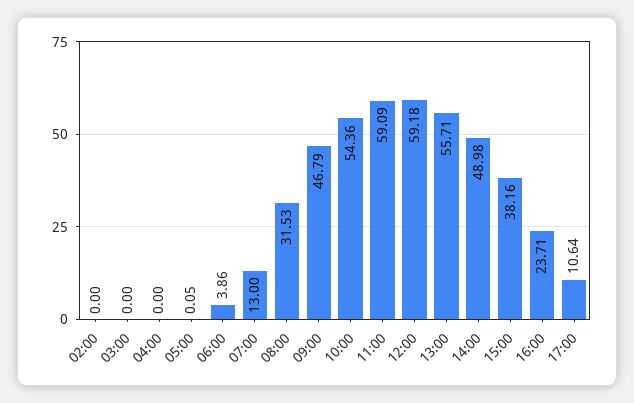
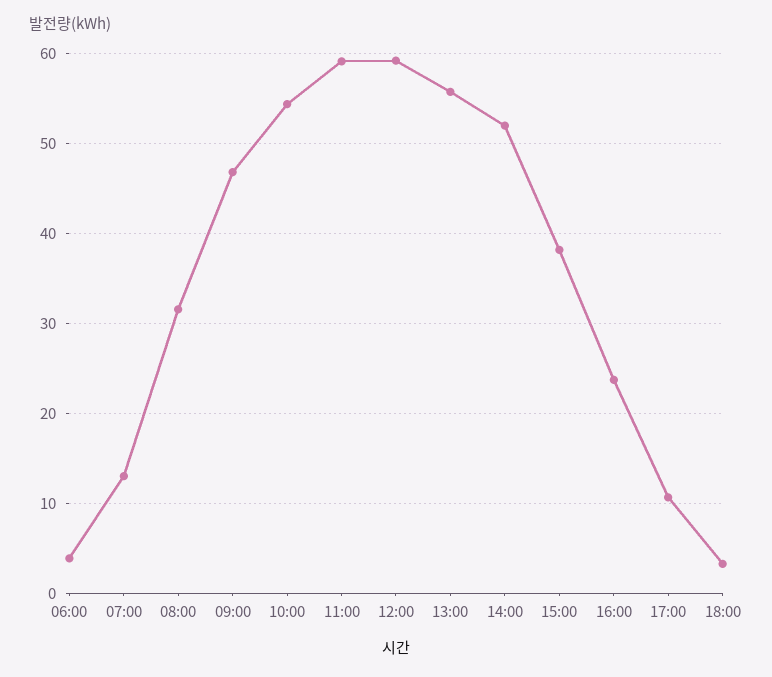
02:00: 0 -> none
03:00: 0 -> none
04:00: 0 -> none
05:00: 0.05 -> none
14:00: 48.98 -> 52
18:00: none -> 3

